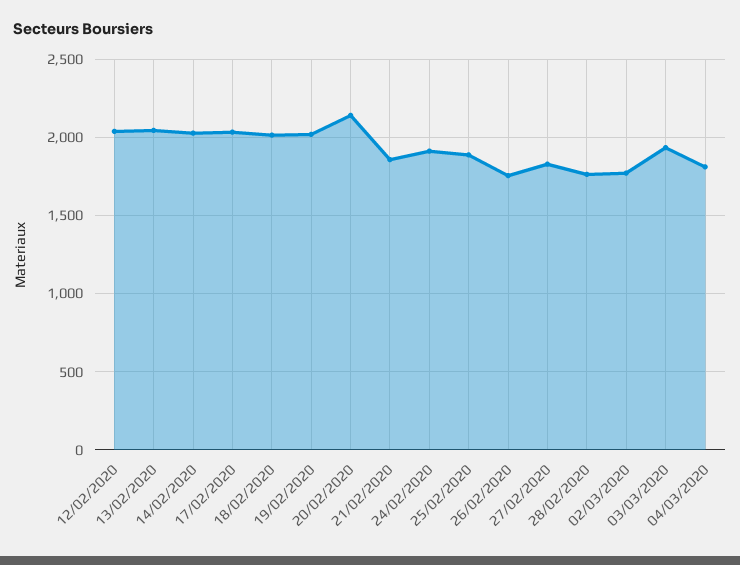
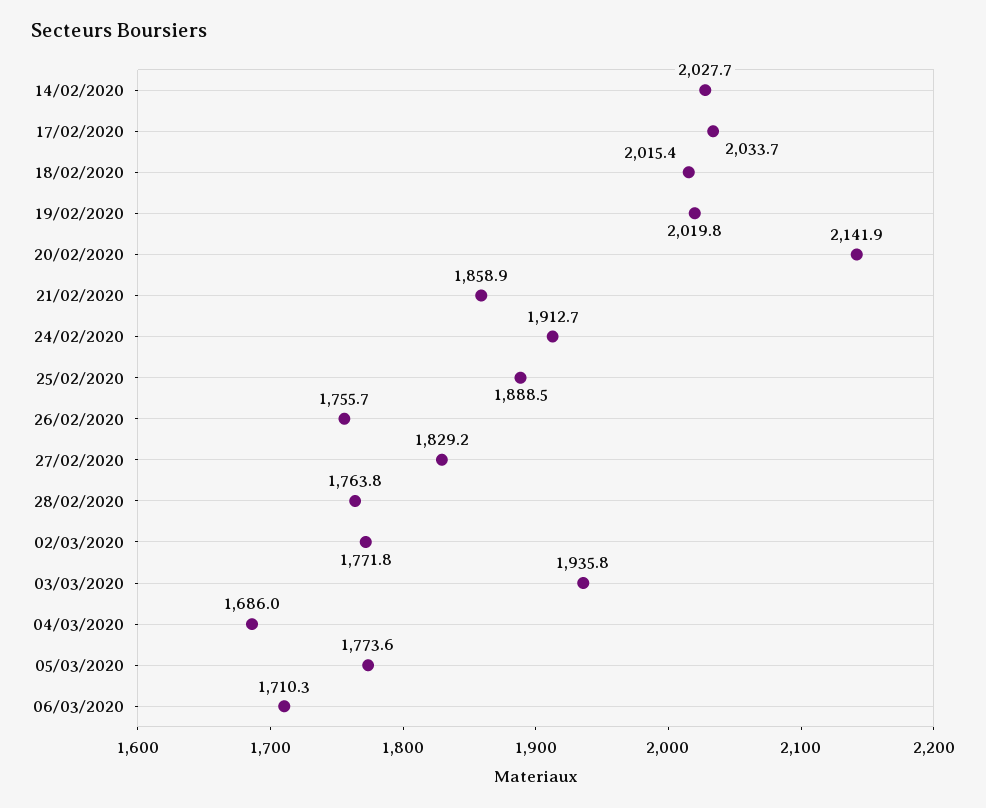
12/02/2020: 2050 -> none
13/02/2020: 2050 -> none
04/03/2020: 1800 -> 1686
05/03/2020: none -> 1773.6
06/03/2020: none -> 1710.3

